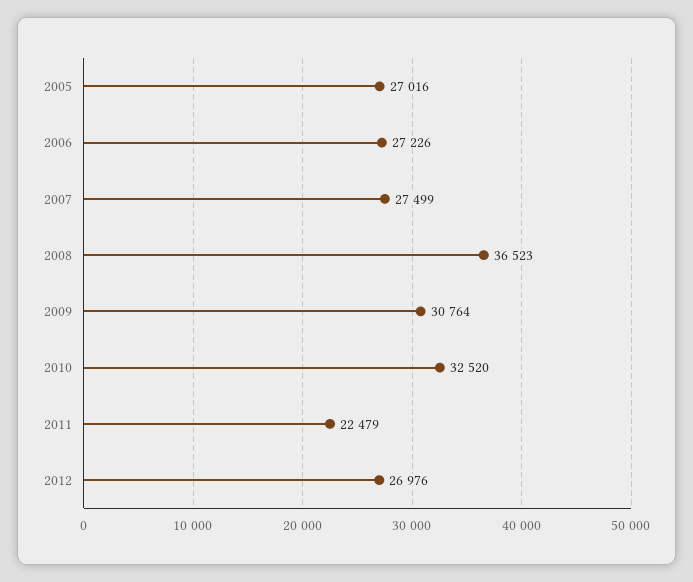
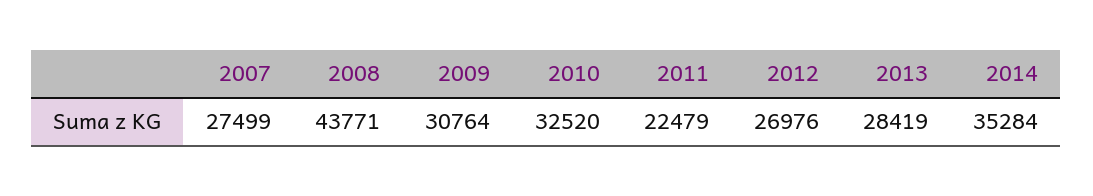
2005: 27016 -> none
2006: 27226 -> none
2008: 36523 -> 43771
2013: none -> 28419
2014: none -> 35284

